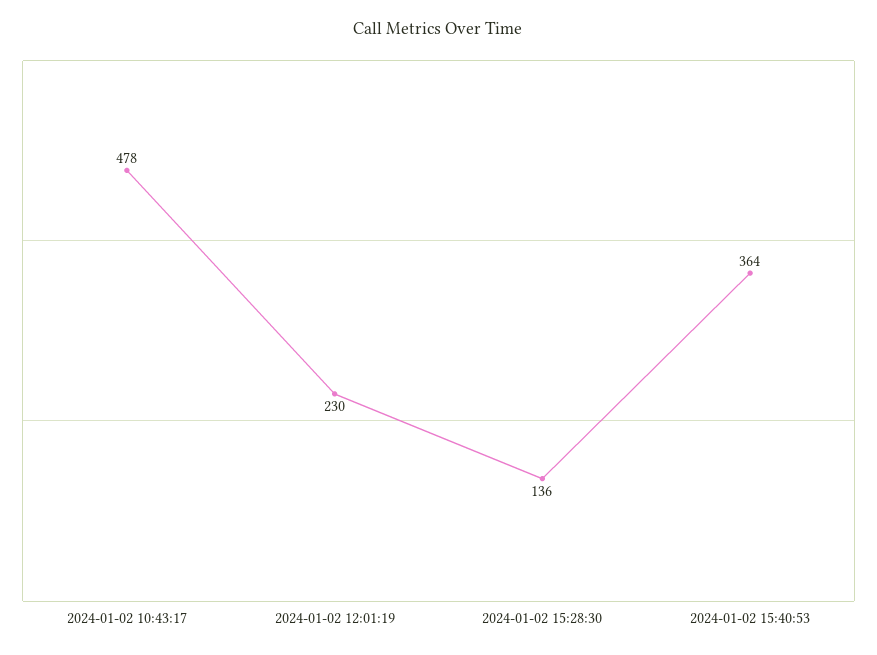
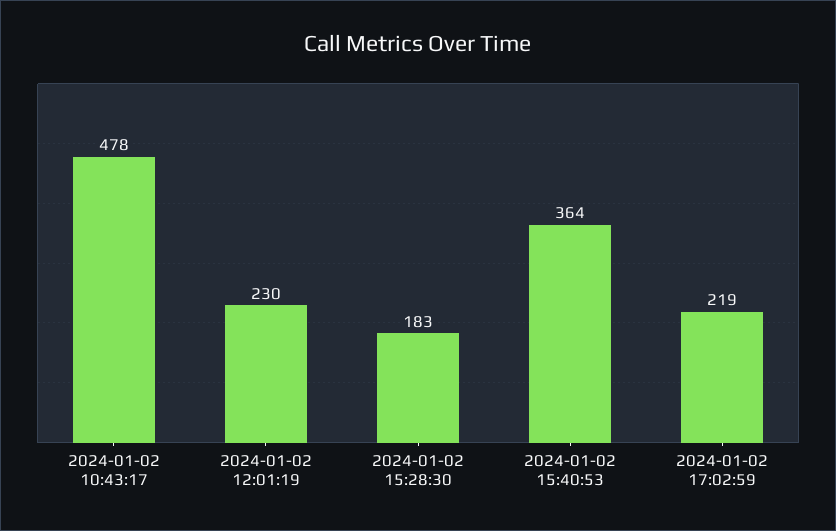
2024-01-02 15:28:30: 136 -> 183
2024-01-02 17:02:59: none -> 219

